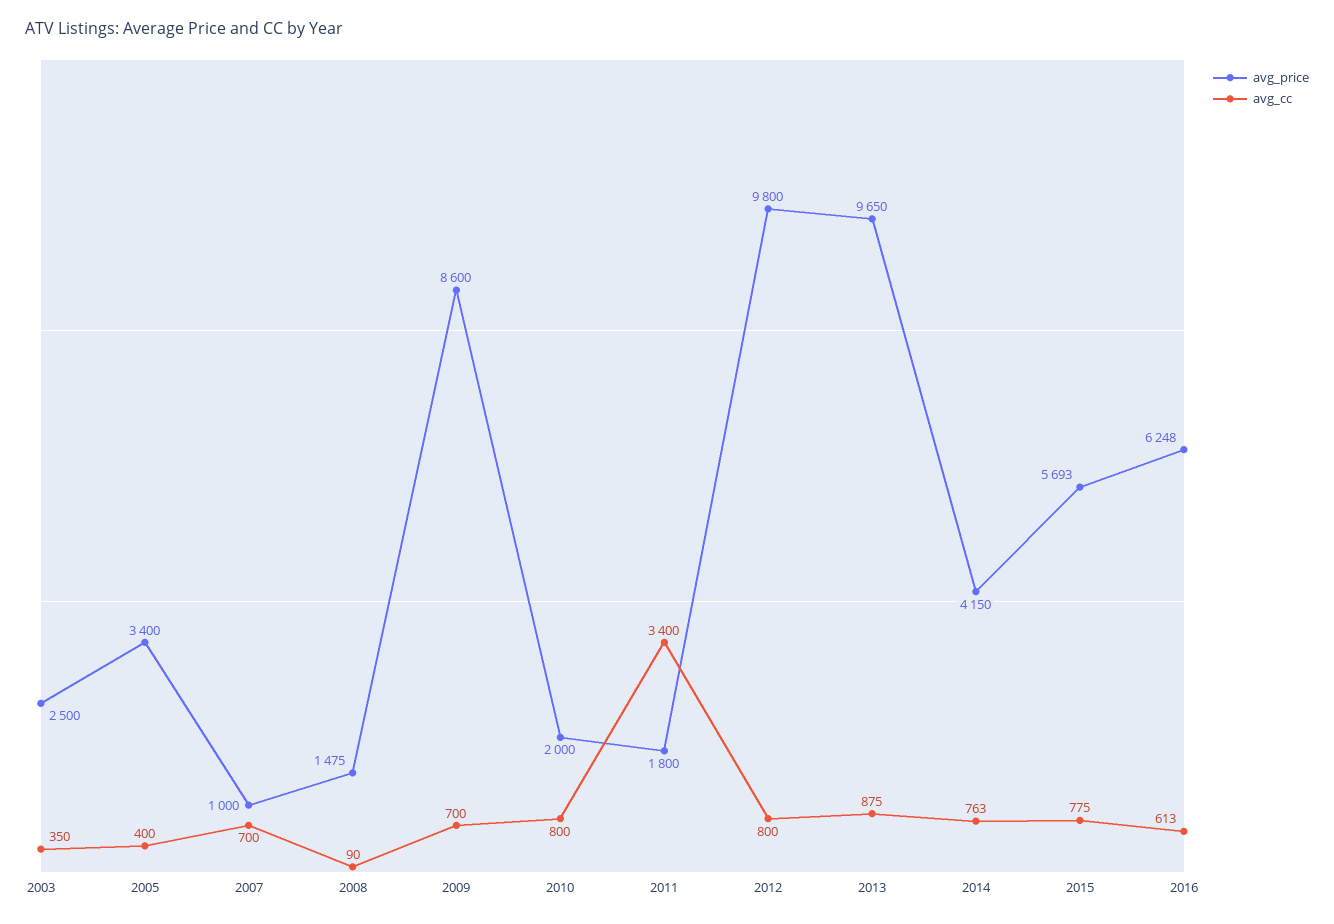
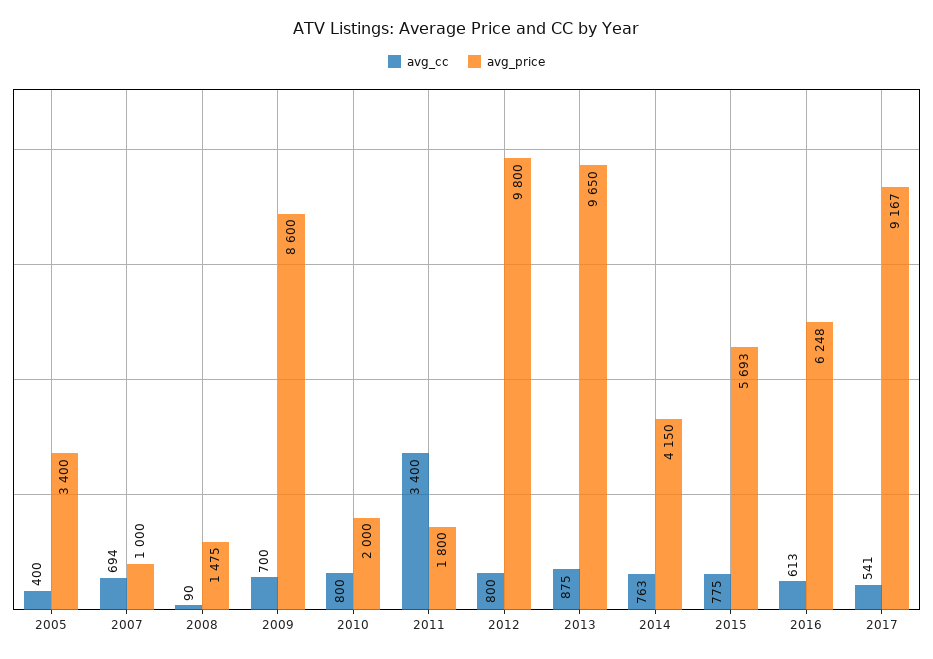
avg_price, 2003: 2500 -> none
avg_cc, 2003: 350 -> none
avg_cc, 2007: 700 -> 694
avg_cc, 2017: none -> 541
avg_price, 2017: none -> 9167

